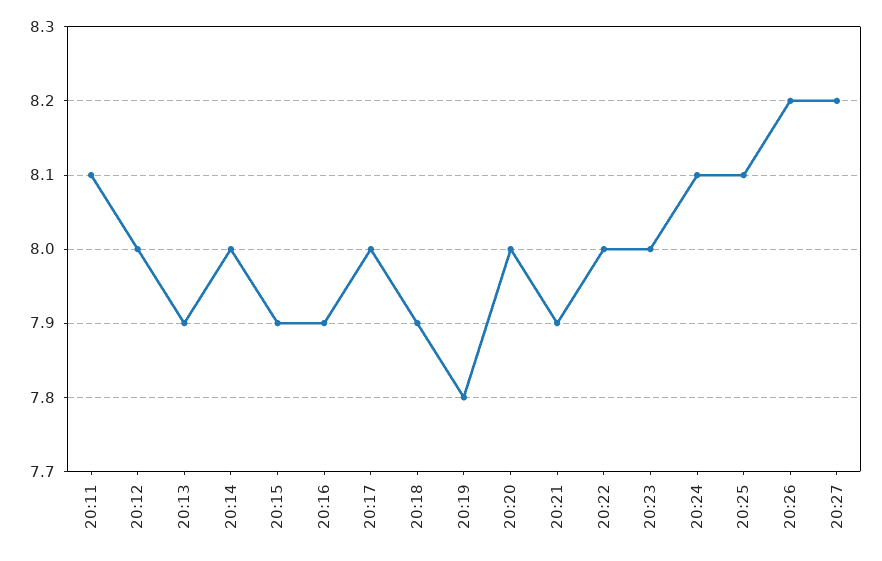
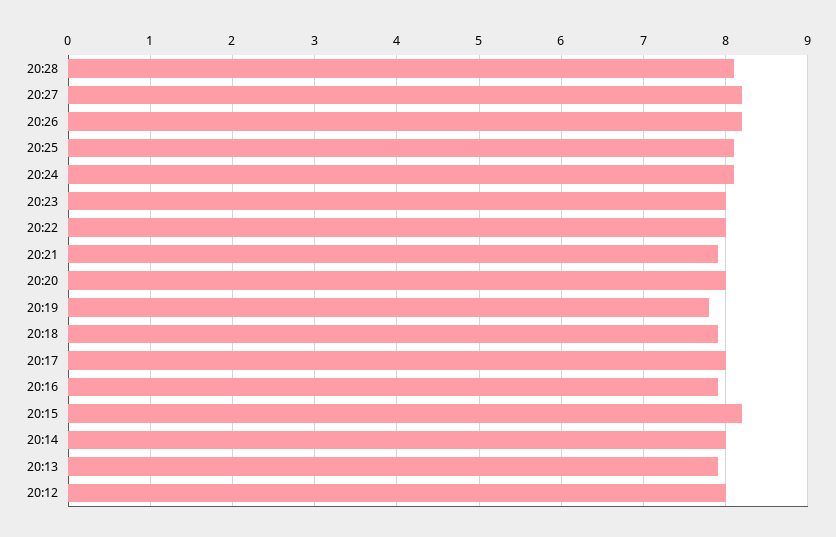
20:11: 8.1 -> none
20:15: 7.9 -> 8.2
20:28: none -> 8.1

